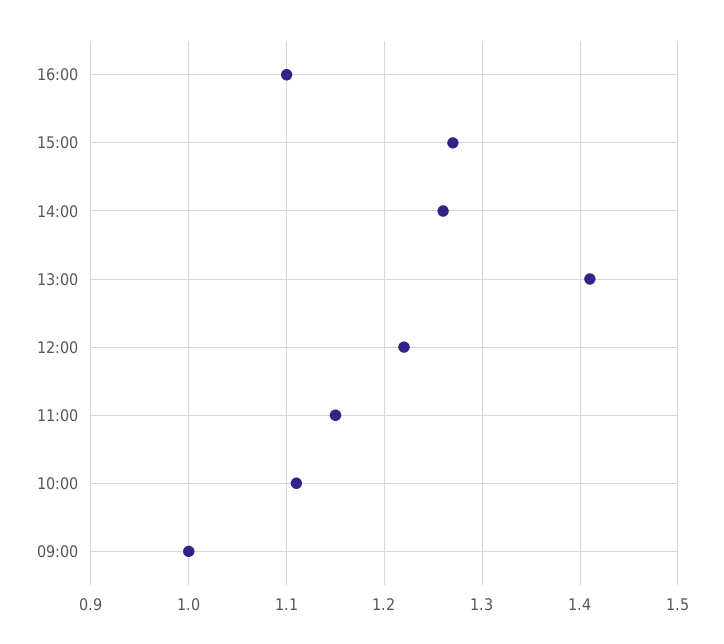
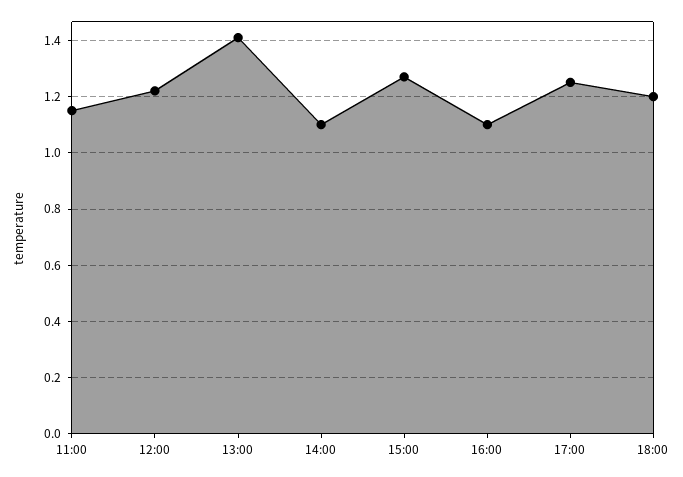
14:00: 1.26 -> 1.1
10:00: 1.11 -> none
09:00: 1 -> none
17:00: none -> 1.25
18:00: none -> 1.2

